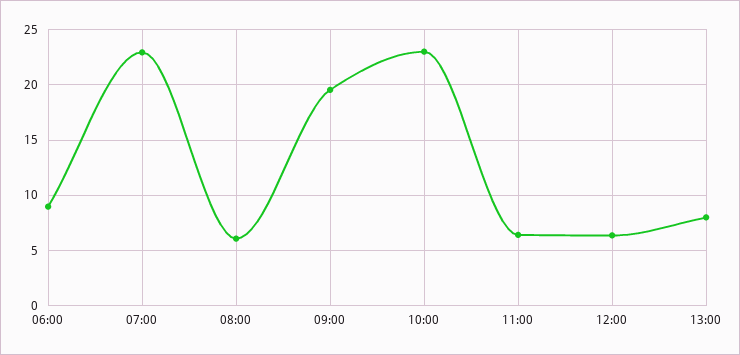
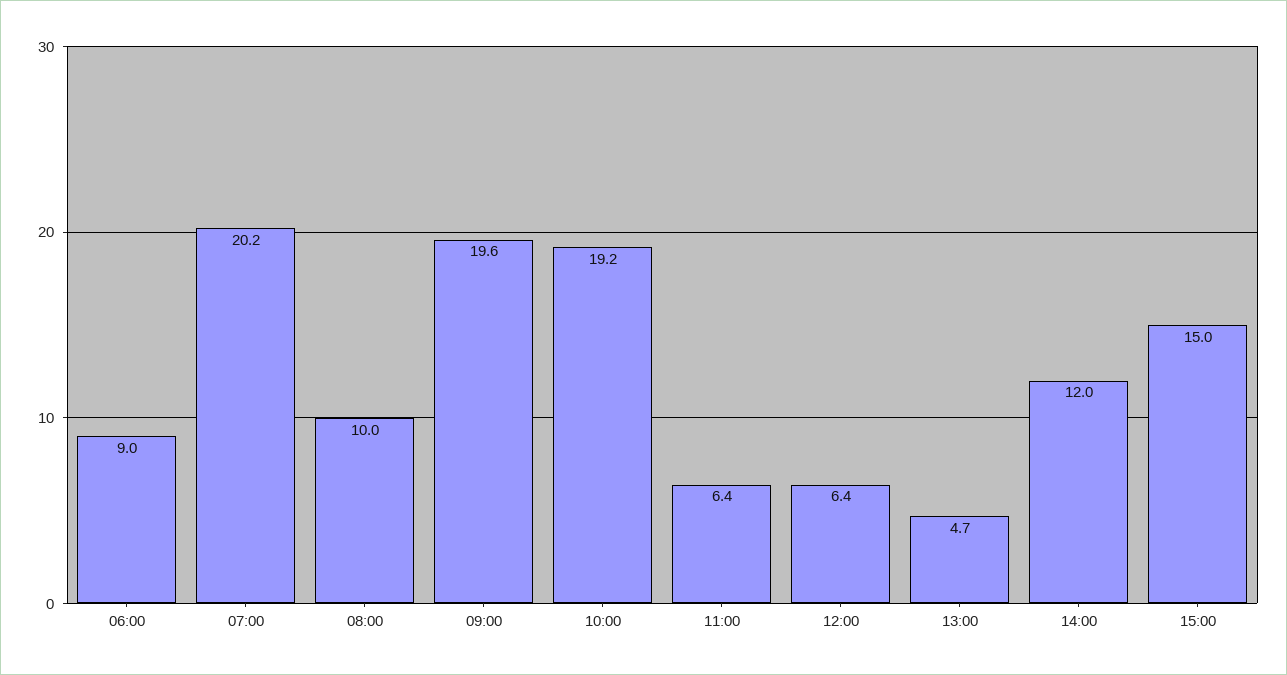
07:00: 23 -> 20.2
08:00: 6 -> 10
10:00: 23 -> 19.2
13:00: 8 -> 4.7
14:00: none -> 12
15:00: none -> 15

